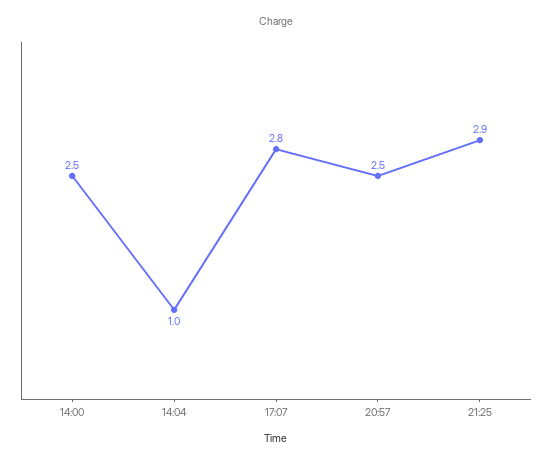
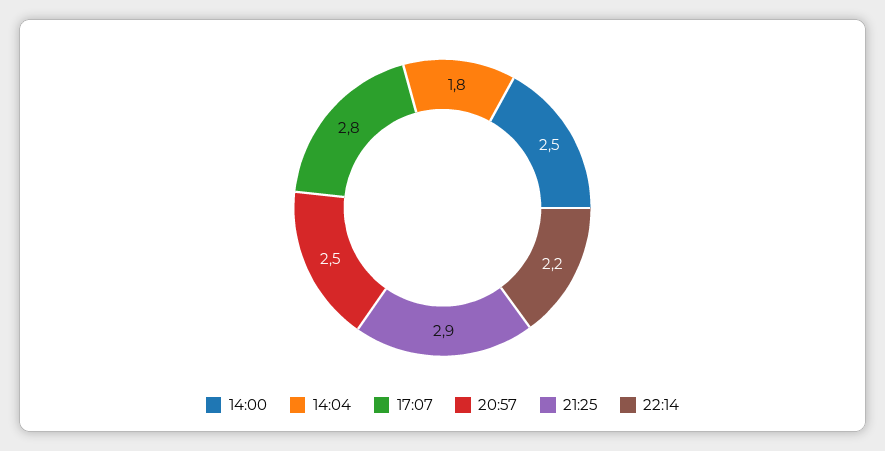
14:04: 1 -> 1.8
22:14: none -> 2.2

